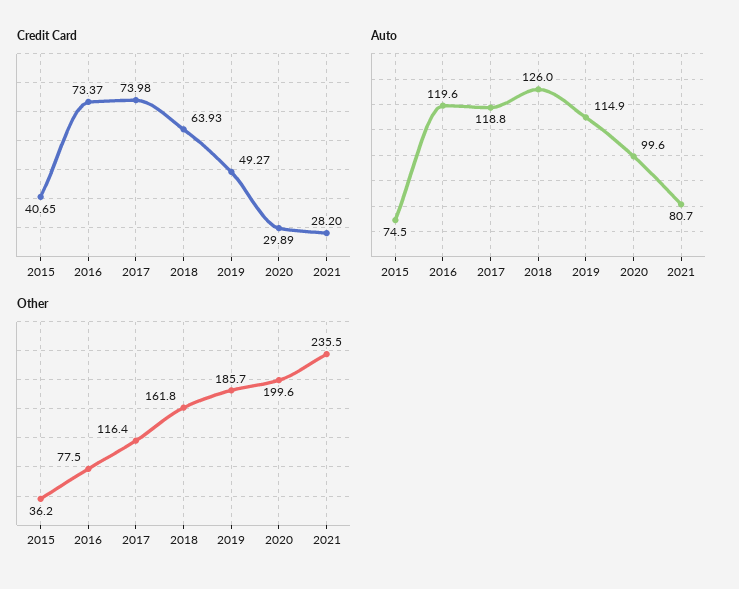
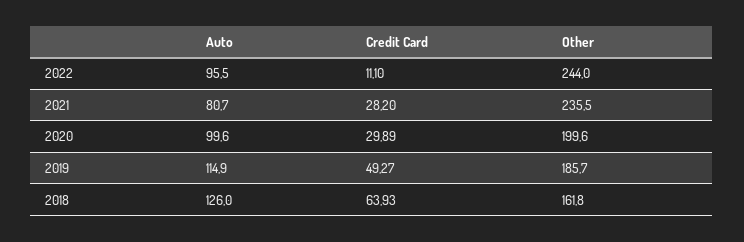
Credit Card, 2015: 40.65 -> none
Credit Card, 2016: 73.37 -> none
Credit Card, 2017: 73.98 -> none
Auto, 2015: 74.5 -> none
Auto, 2016: 119.6 -> none
Auto, 2017: 118.8 -> none
Other, 2015: 36.2 -> none
Other, 2016: 77.5 -> none
Other, 2017: 116.4 -> none
Auto, 2022: none -> 95.5
Credit Card, 2022: none -> 11.1
Other, 2022: none -> 244

